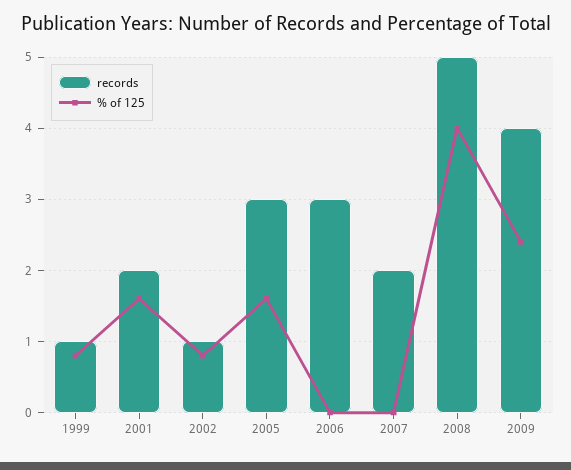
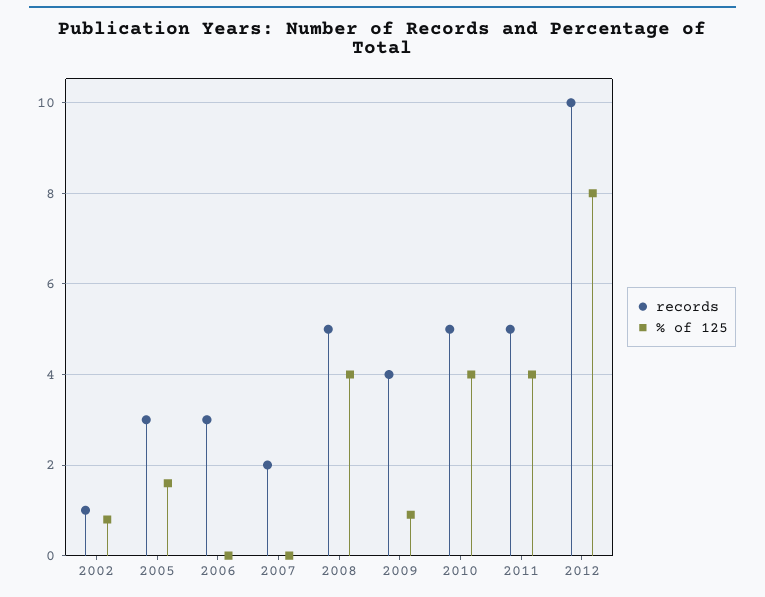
records, 1999: 1 -> none
% of 125, 1999: 0.8 -> none
records, 2001: 2 -> none
% of 125, 2001: 1.6 -> none
% of 125, 2009: 2.4 -> 1
records, 2010: none -> 5
% of 125, 2010: none -> 4
records, 2011: none -> 5
% of 125, 2011: none -> 4
records, 2012: none -> 10
% of 125, 2012: none -> 8

